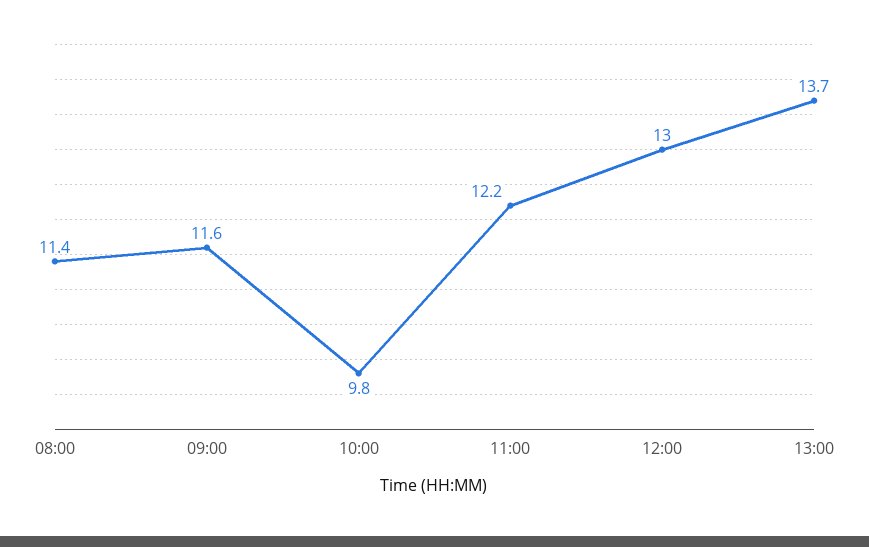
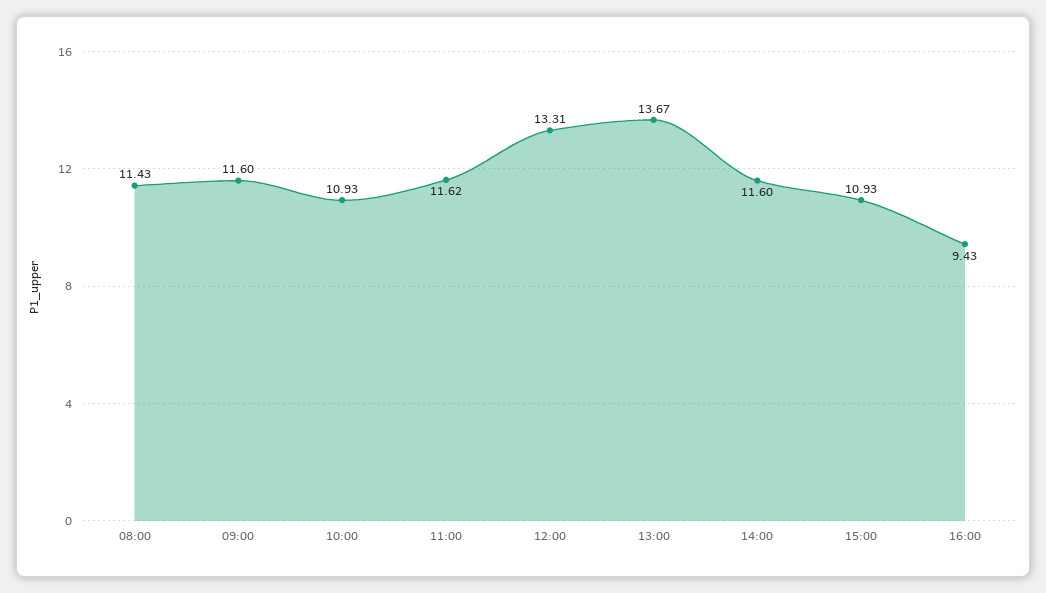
10:00: 9.8 -> 10.93
11:00: 12.2 -> 11.62
12:00: 13 -> 13.31
14:00: none -> 11.6
15:00: none -> 10.93
16:00: none -> 9.43

